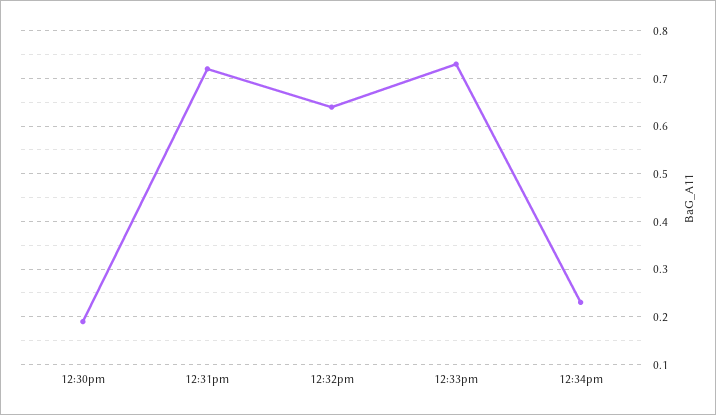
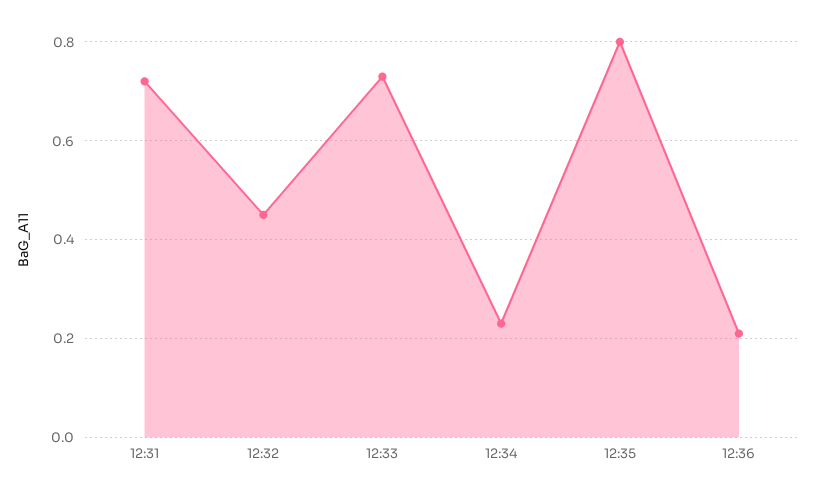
12:30pm: 0.2 -> none
12:32pm: 0.65 -> 0.45
12:35: none -> 0.8
12:36: none -> 0.2

